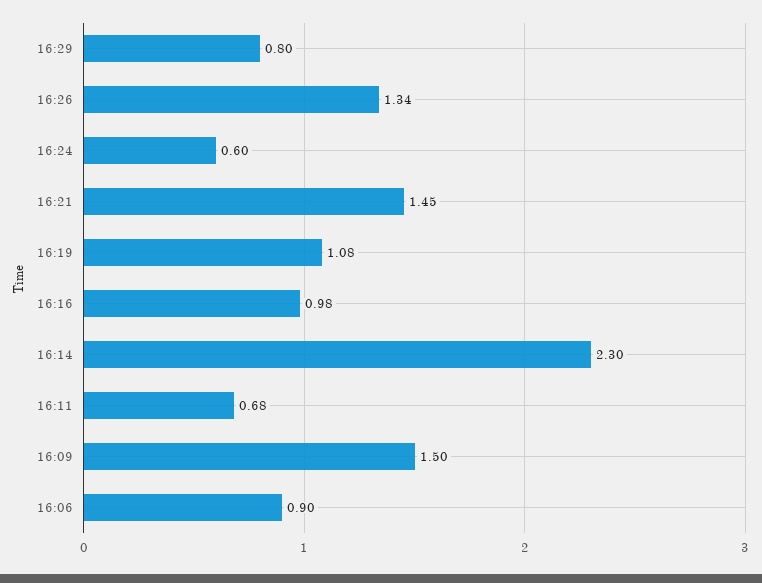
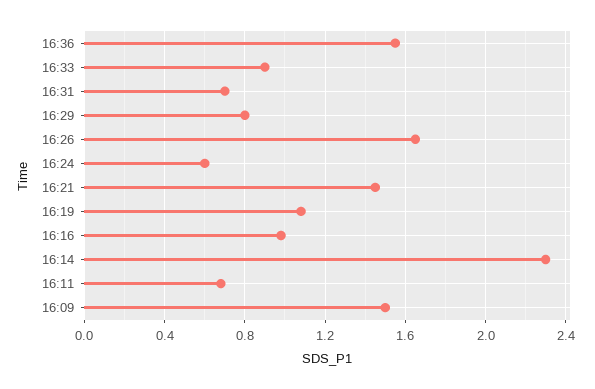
16:26: 1.34 -> 1.65
16:06: 0.9 -> none
16:36: none -> 1.55
16:33: none -> 0.9
16:31: none -> 0.7

